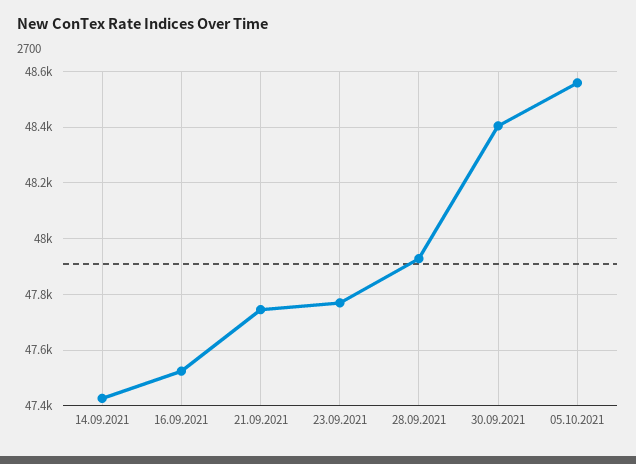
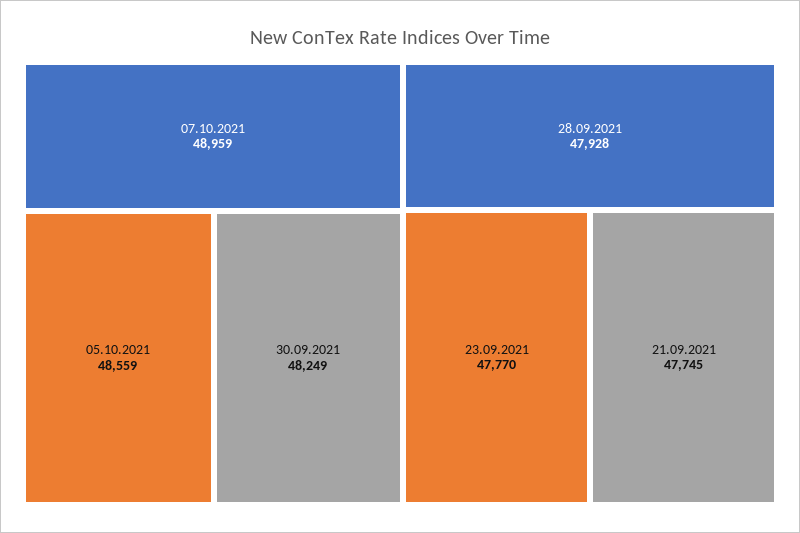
14.09.2021: 47425 -> none
16.09.2021: 47525 -> none
30.09.2021: 48400 -> 48249
07.10.2021: none -> 48959

